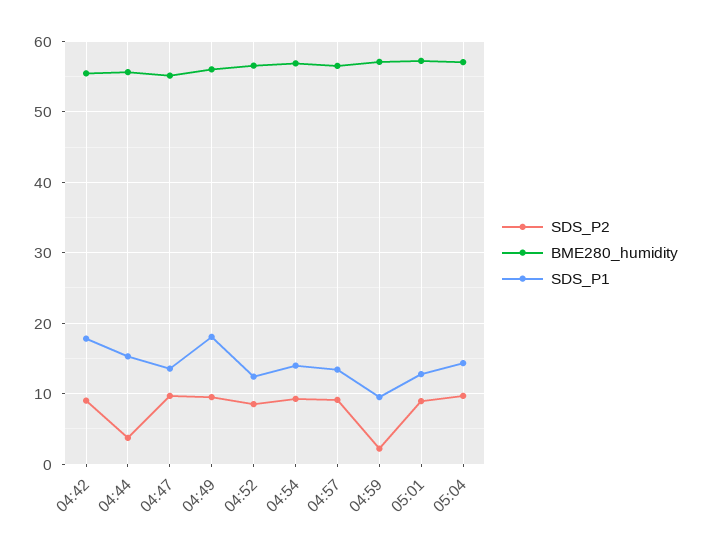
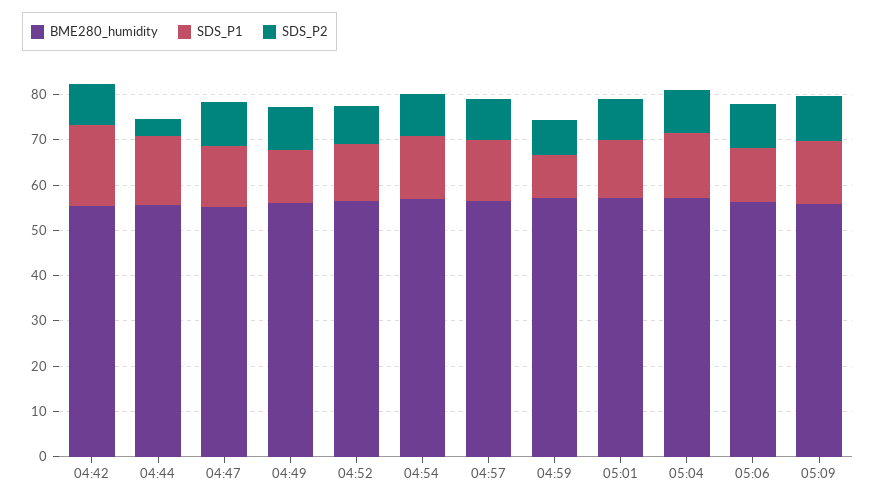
SDS_P1, 04:49: 18 -> 12
SDS_P2, 04:59: 2 -> 8
BME280_humidity, 05:06: none -> 56
SDS_P1, 05:06: none -> 12
SDS_P2, 05:06: none -> 10
BME280_humidity, 05:09: none -> 56
SDS_P1, 05:09: none -> 14
SDS_P2, 05:09: none -> 10

